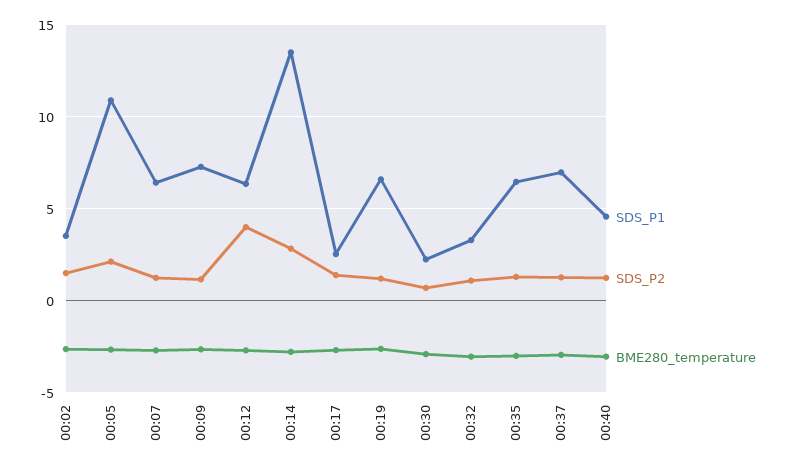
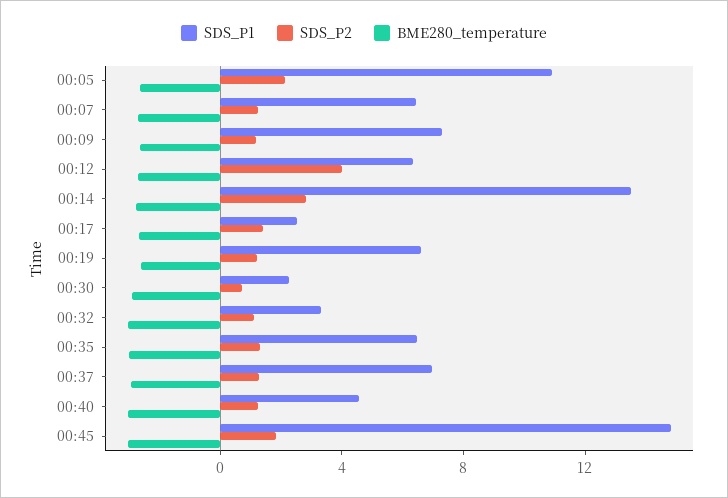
SDS_P1, 00:02: 3.5 -> none
SDS_P2, 00:02: 1.5 -> none
BME280_temperature, 00:02: -2.5 -> none
SDS_P1, 00:45: none -> 15
SDS_P2, 00:45: none -> 2
BME280_temperature, 00:45: none -> -3

